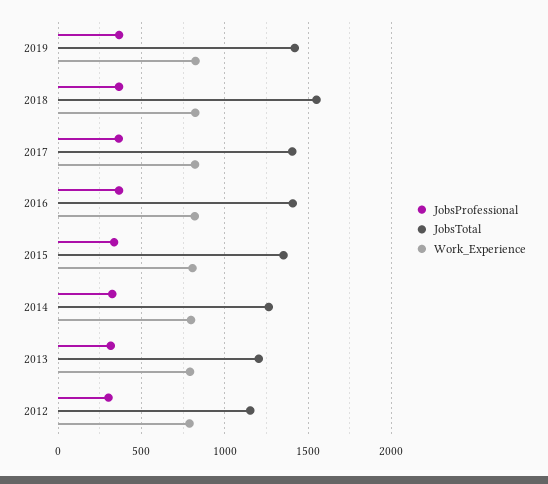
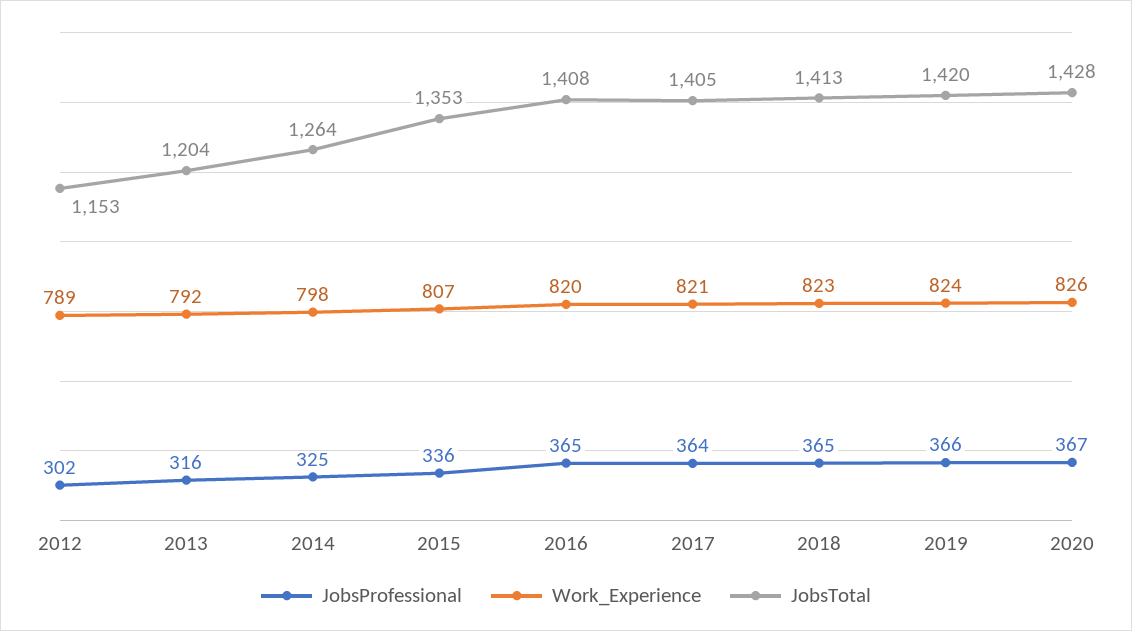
JobsTotal, 2018: 1550 -> 1413
JobsProfessional, 2020: none -> 367
Work_Experience, 2020: none -> 826
JobsTotal, 2020: none -> 1428

